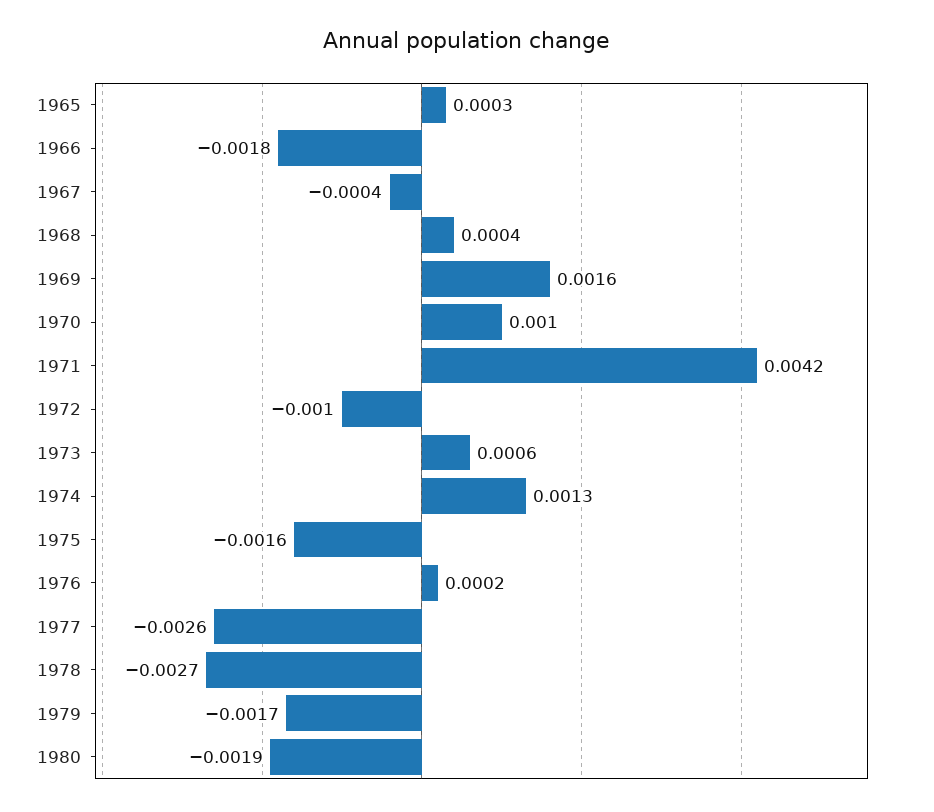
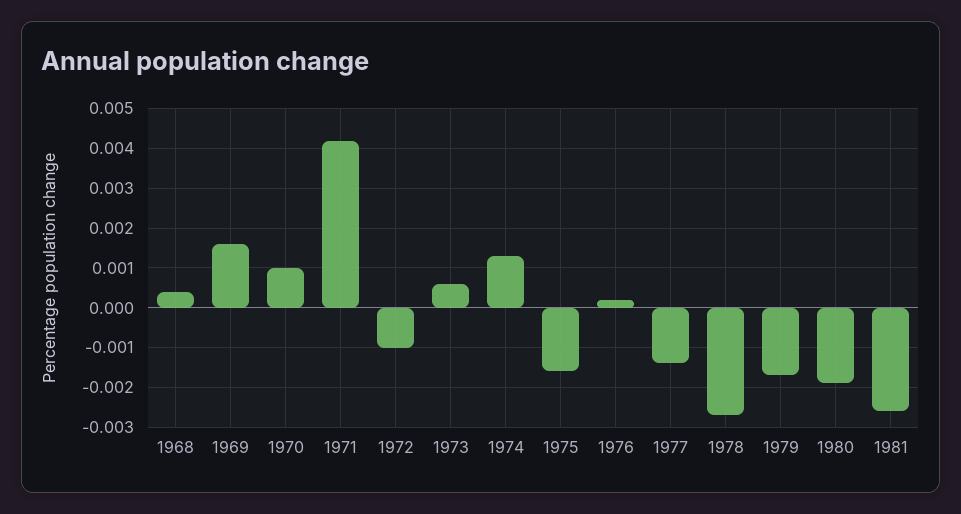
1965: 0.0003 -> none
1966: -0.0018 -> none
1967: -0.0004 -> none
1977: -0.0026 -> -0.0015
1981: none -> -0.0025

